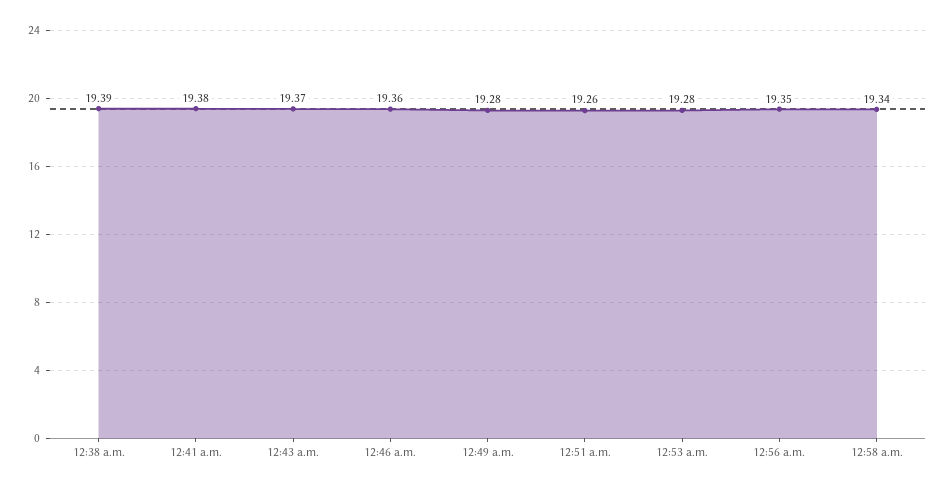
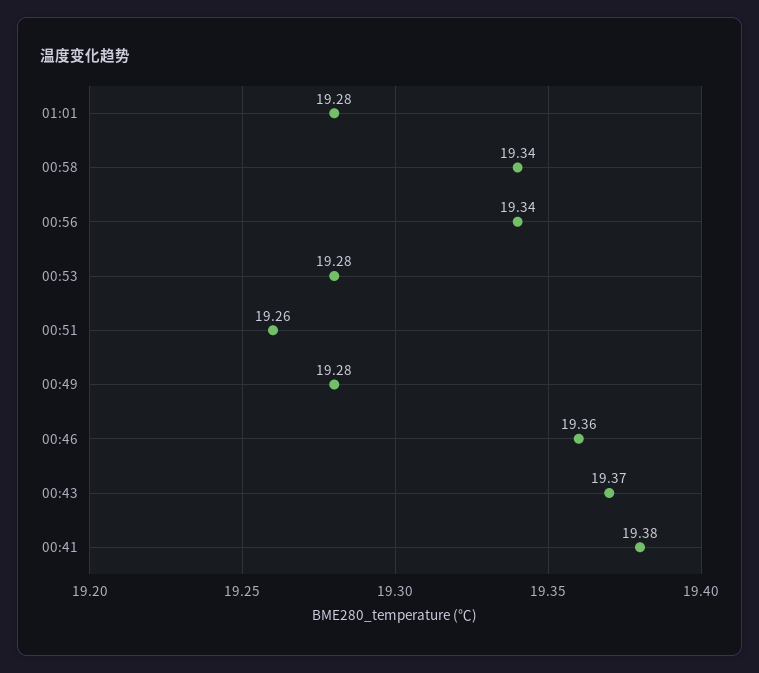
12:38 a.m.: 19.39 -> none
12:56 a.m.: 19.35 -> 19.34
01:01: none -> 19.28

